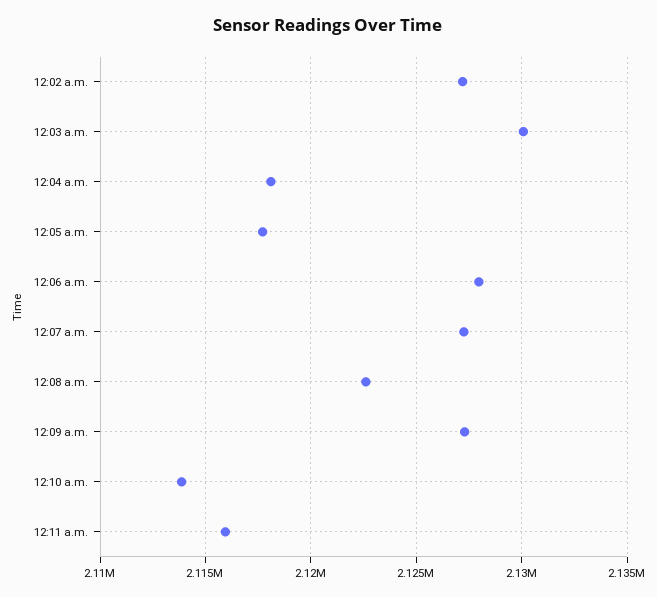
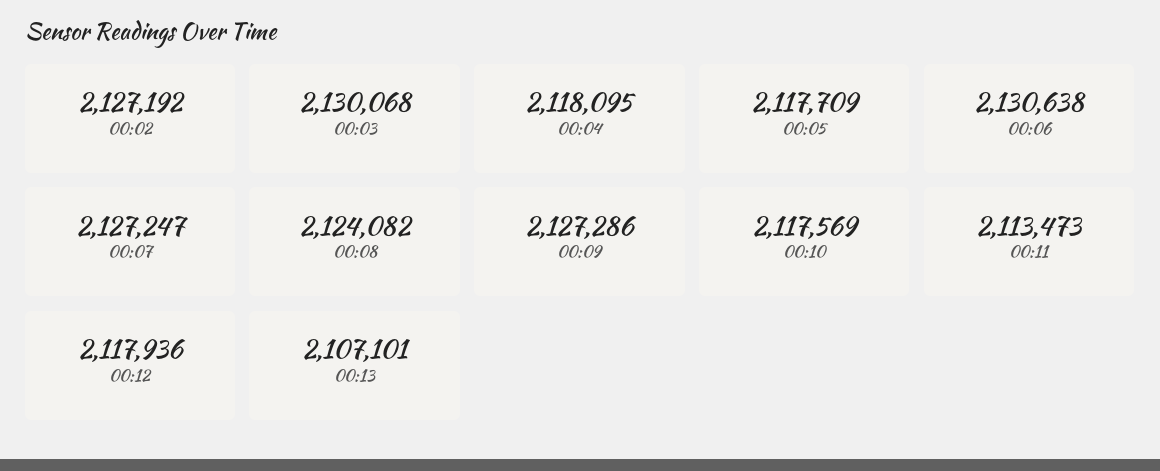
12:06 a.m.: 2128000 -> 2130638
12:08 a.m.: 2122500 -> 2124082
12:10 a.m.: 2114000 -> 2117569
12:11 a.m.: 2116000 -> 2113473
00:12: none -> 2117936
00:13: none -> 2107101

